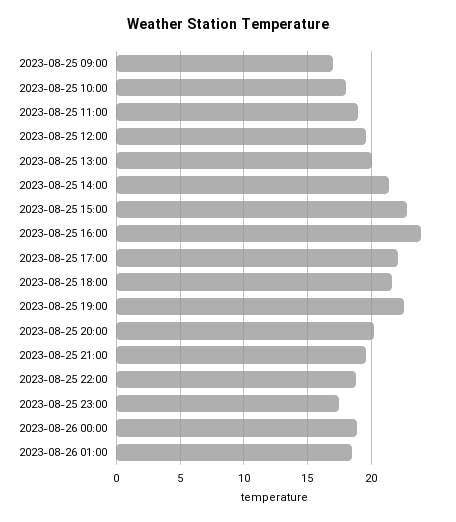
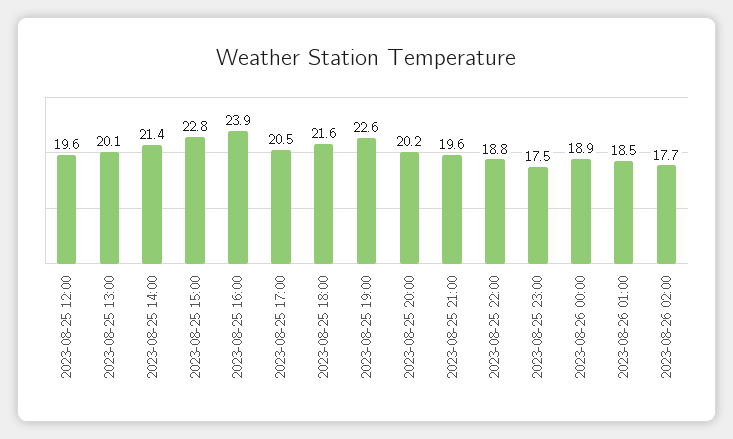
2023-08-25 09:00: 17 -> none
2023-08-25 10:00: 18 -> none
2023-08-25 11:00: 19 -> none
2023-08-25 17:00: 22 -> 20.5
2023-08-26 02:00: none -> 17.7

